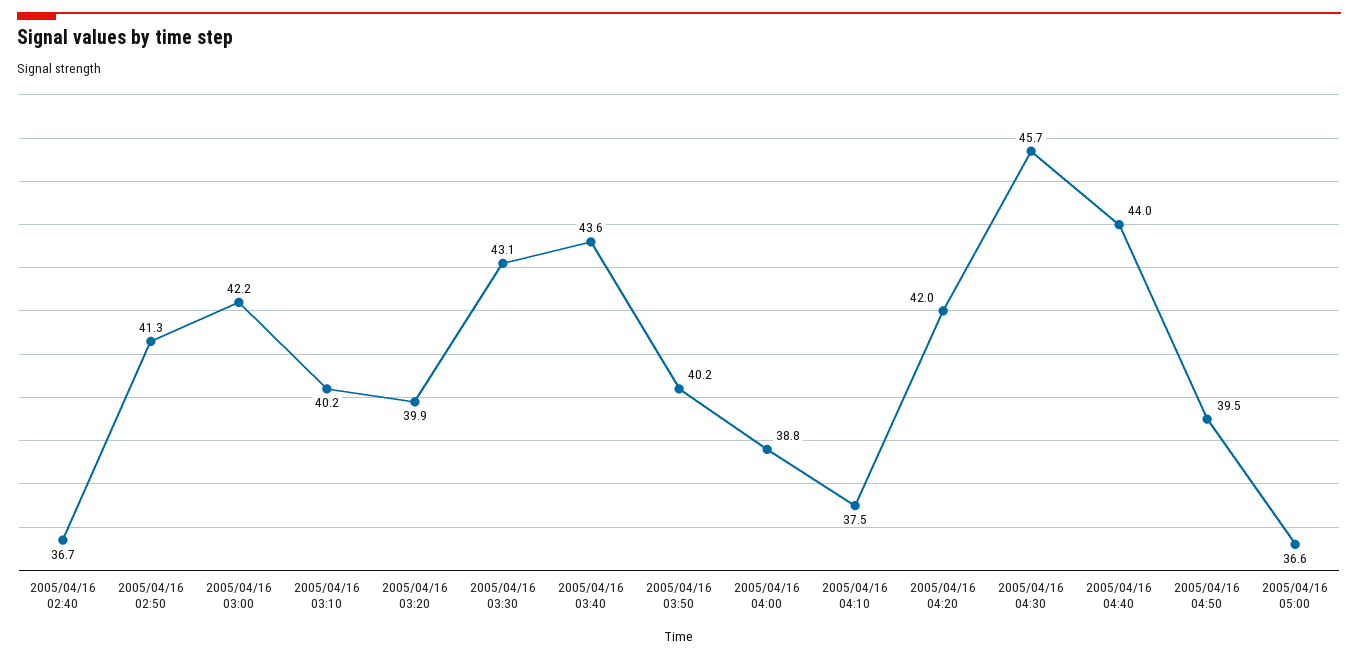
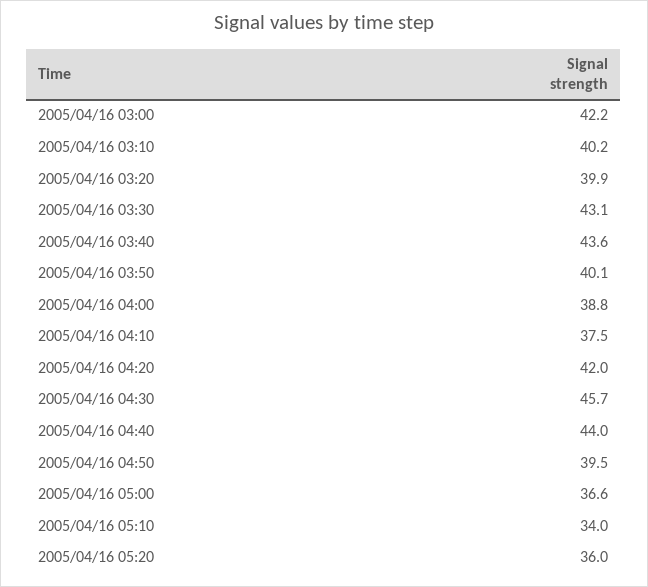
2005/04/16 02:40: 36.7 -> none
2005/04/16 02:50: 41.3 -> none
2005/04/16 03:50: 40.2 -> 40.1
2005/04/16 05:10: none -> 34
2005/04/16 05:20: none -> 36

